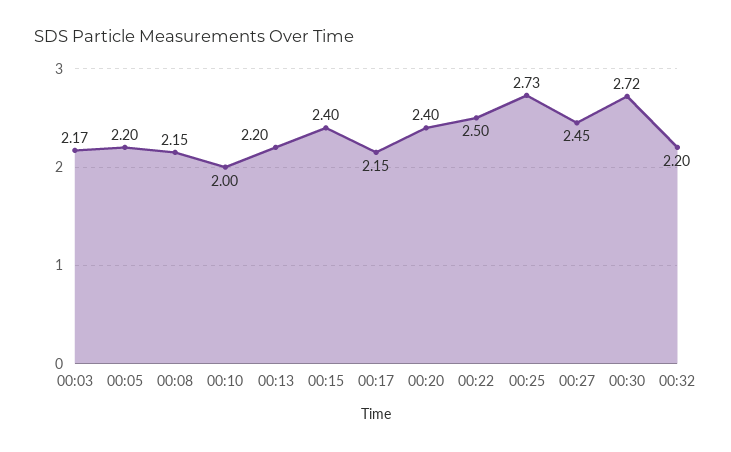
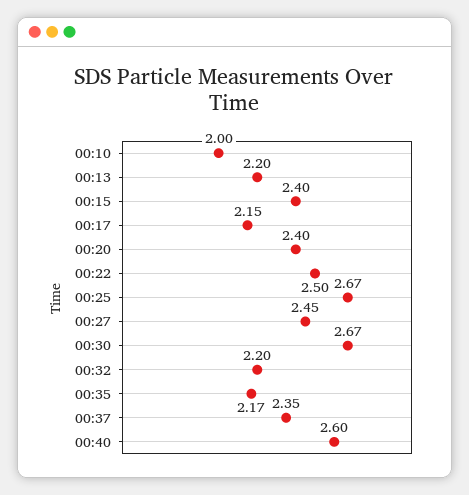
00:03: 2.17 -> none
00:05: 2.2 -> none
00:08: 2.15 -> none
00:25: 2.73 -> 2.67
00:30: 2.72 -> 2.67
00:35: none -> 2.17
00:37: none -> 2.35
00:40: none -> 2.6

